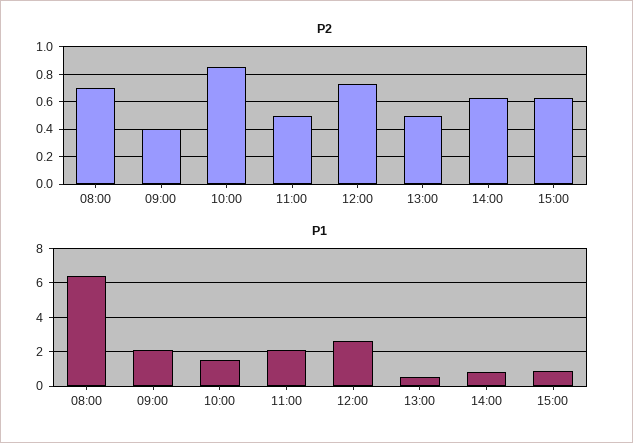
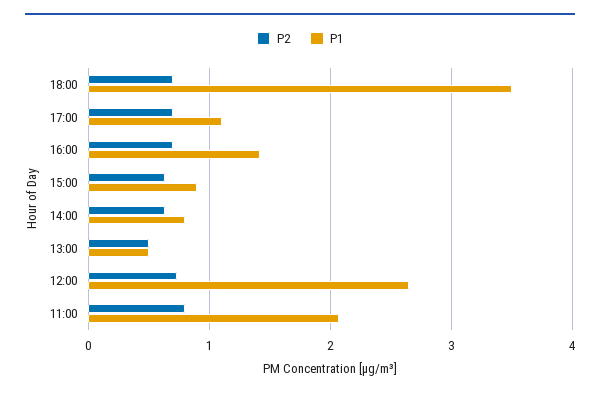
P2, 08:00: 0.7 -> none
P2, 09:00: 0.4 -> none
P2, 10:00: 0.85 -> none
P2, 11:00: 0.5 -> 0.8
P1, 08:00: 6.5 -> none
P1, 09:00: 2 -> none
P1, 10:00: 1.5 -> none
P2, 18:00: none -> 0.7
P1, 18:00: none -> 3.5
P2, 17:00: none -> 0.7
P1, 17:00: none -> 1.1
P2, 16:00: none -> 0.7
P1, 16:00: none -> 1.4

